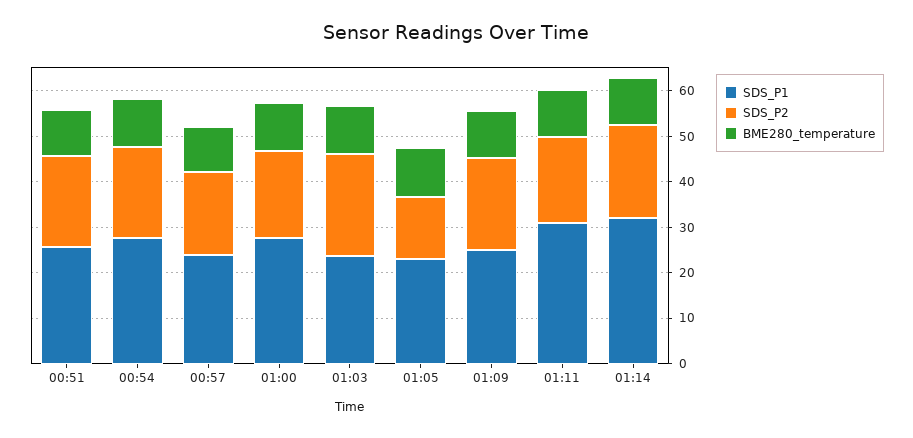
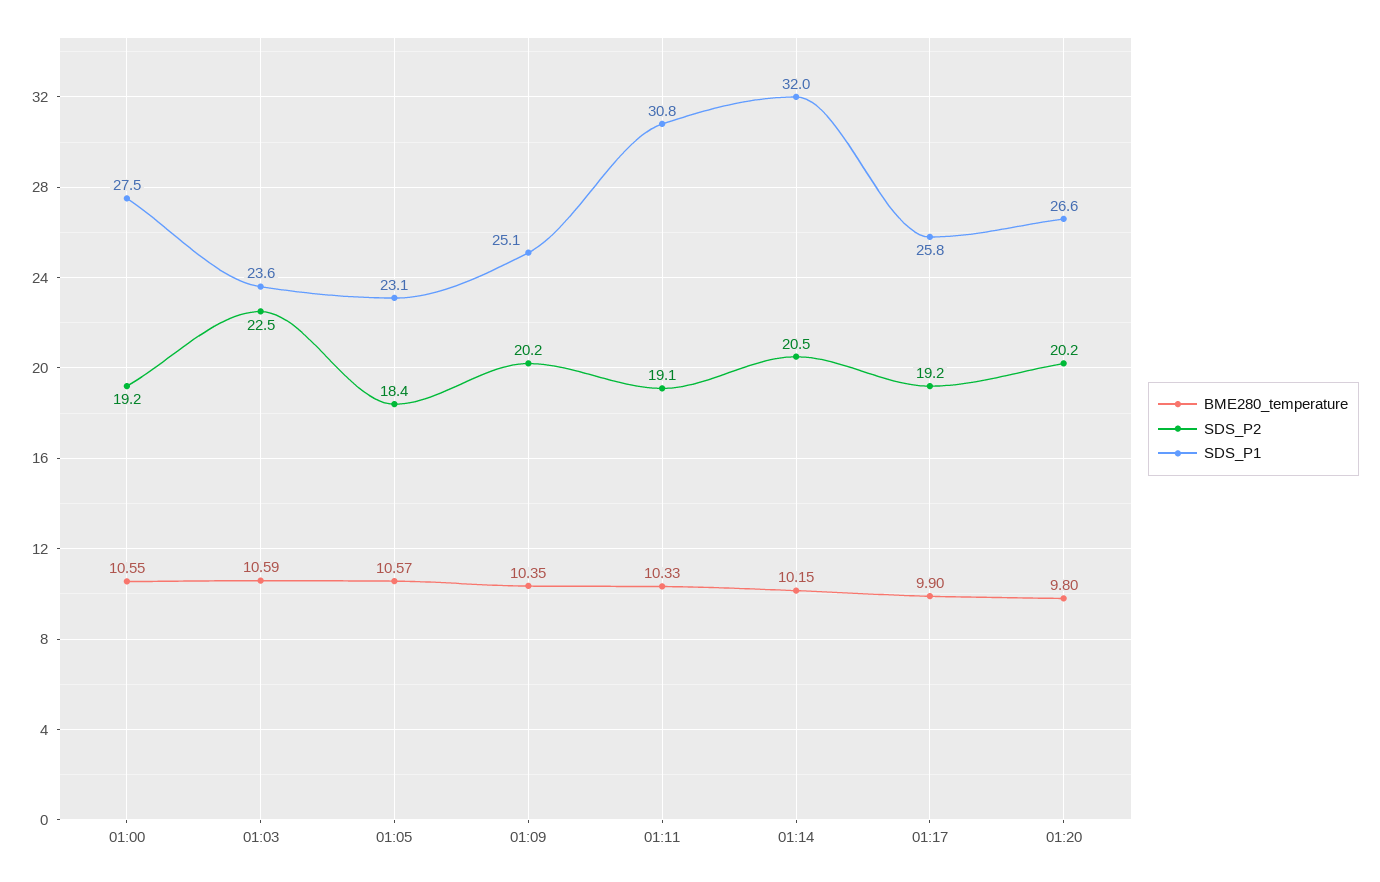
SDS_P1, 00:51: 26 -> none
SDS_P2, 00:51: 20 -> none
BME280_temperature, 00:51: 10 -> none
SDS_P1, 00:54: 28 -> none
SDS_P2, 00:54: 20 -> none
BME280_temperature, 00:54: 10 -> none
SDS_P1, 00:57: 24 -> none
SDS_P2, 00:57: 18 -> none
BME280_temperature, 00:57: 10 -> none
SDS_P2, 01:05: 14 -> 18.4
BME280_temperature, 01:17: none -> 9.9
SDS_P2, 01:17: none -> 19.2
SDS_P1, 01:17: none -> 25.8
BME280_temperature, 01:20: none -> 9.8
SDS_P2, 01:20: none -> 20.2
SDS_P1, 01:20: none -> 26.6

